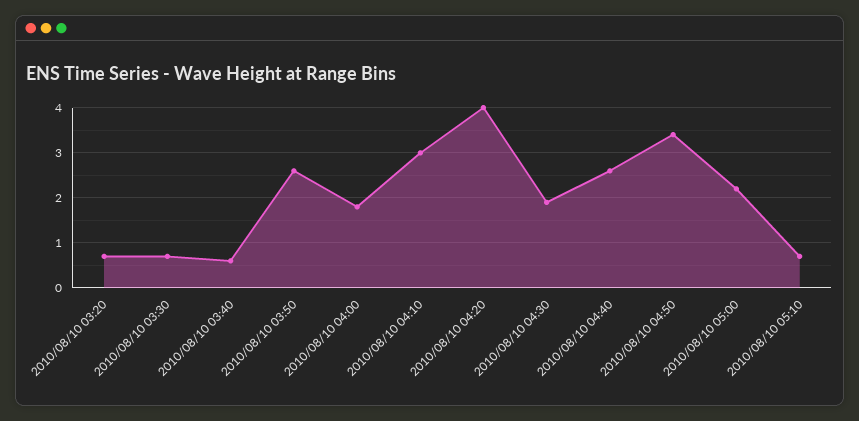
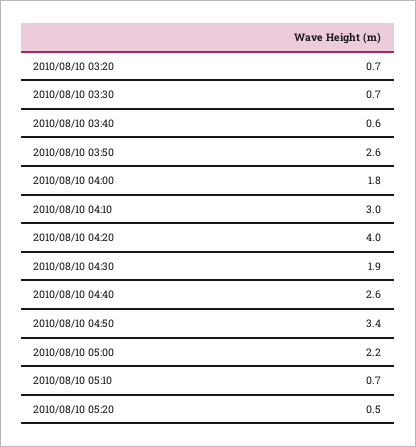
2010/08/10 05:20: none -> 0.5

